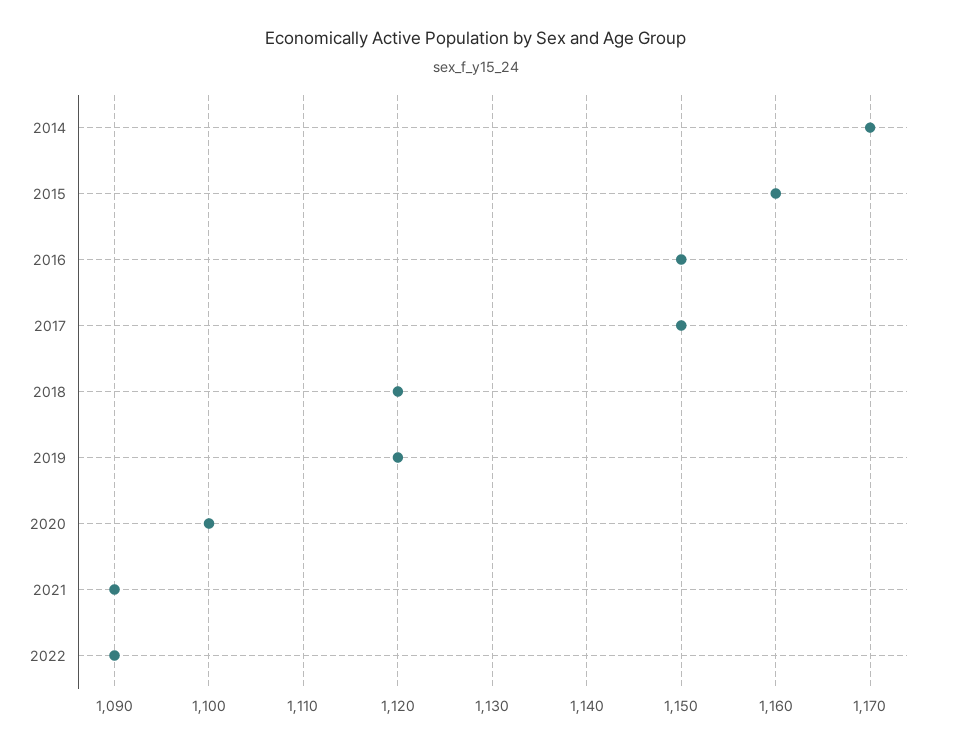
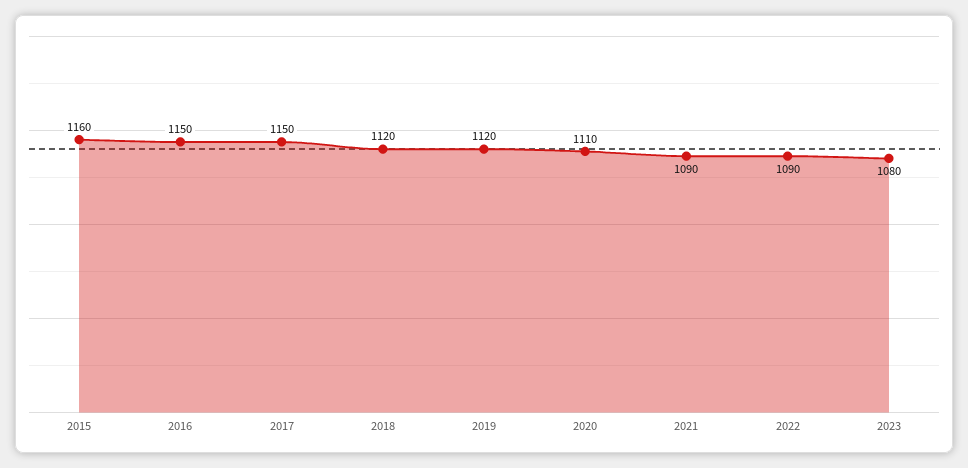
2014: 1170 -> none
2020: 1100 -> 1110
2023: none -> 1080

